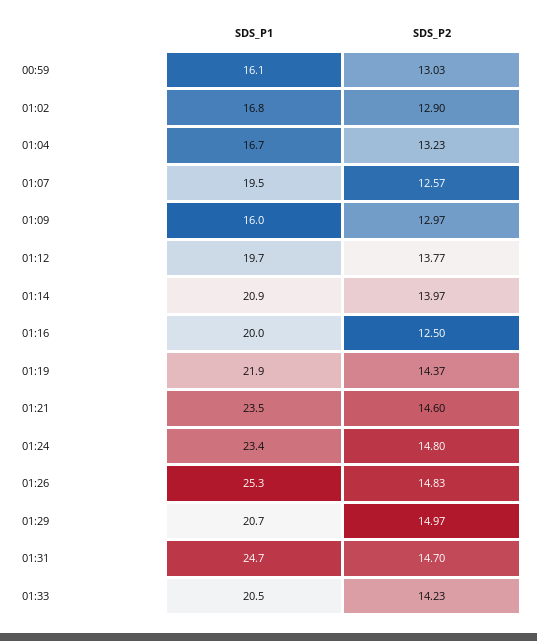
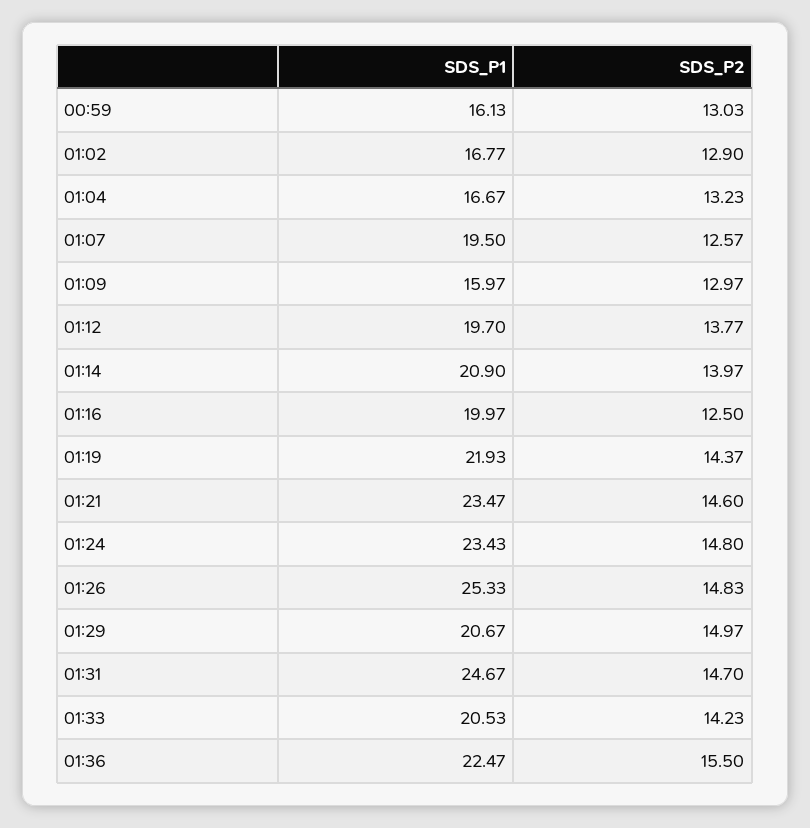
SDS_P1, 01:36: none -> 22.47
SDS_P2, 01:36: none -> 15.5

